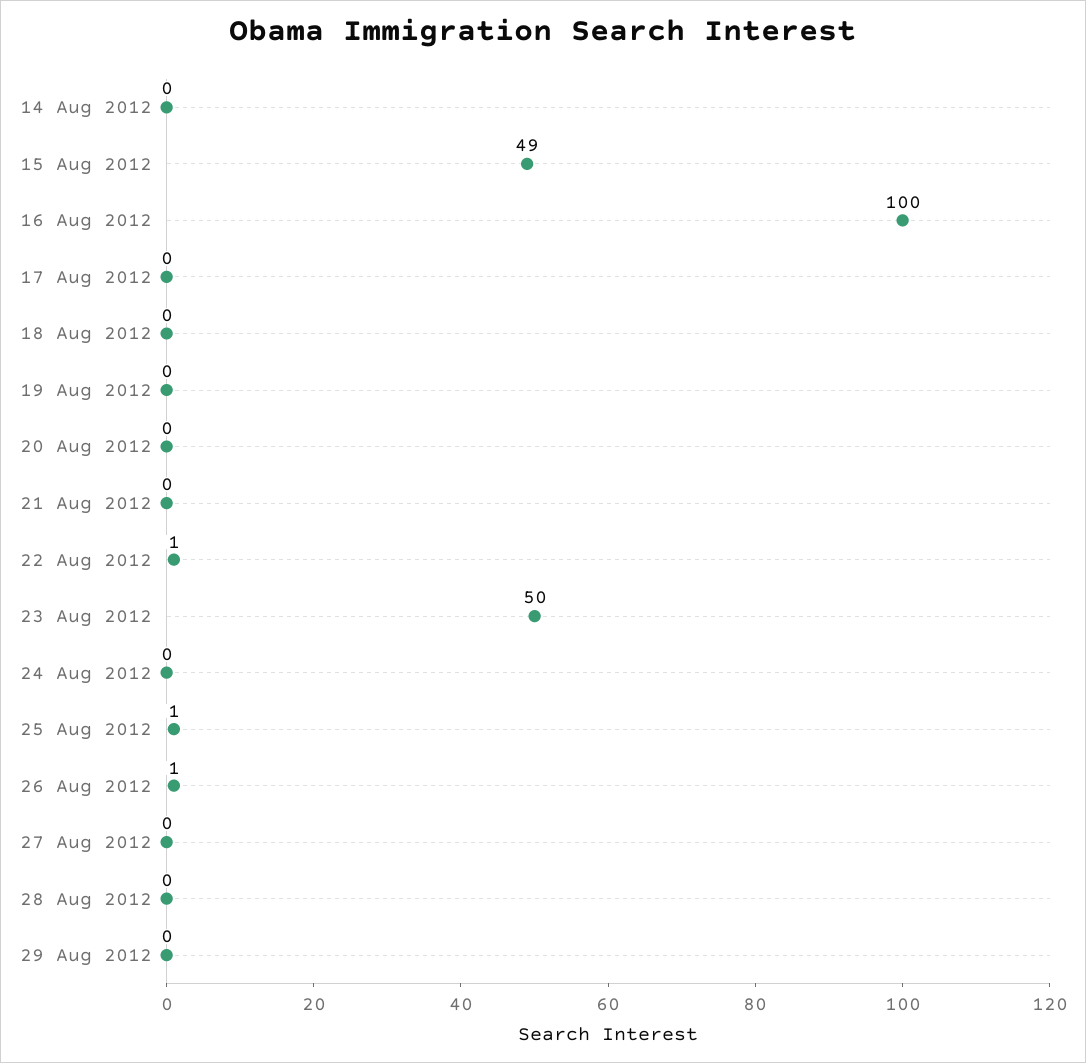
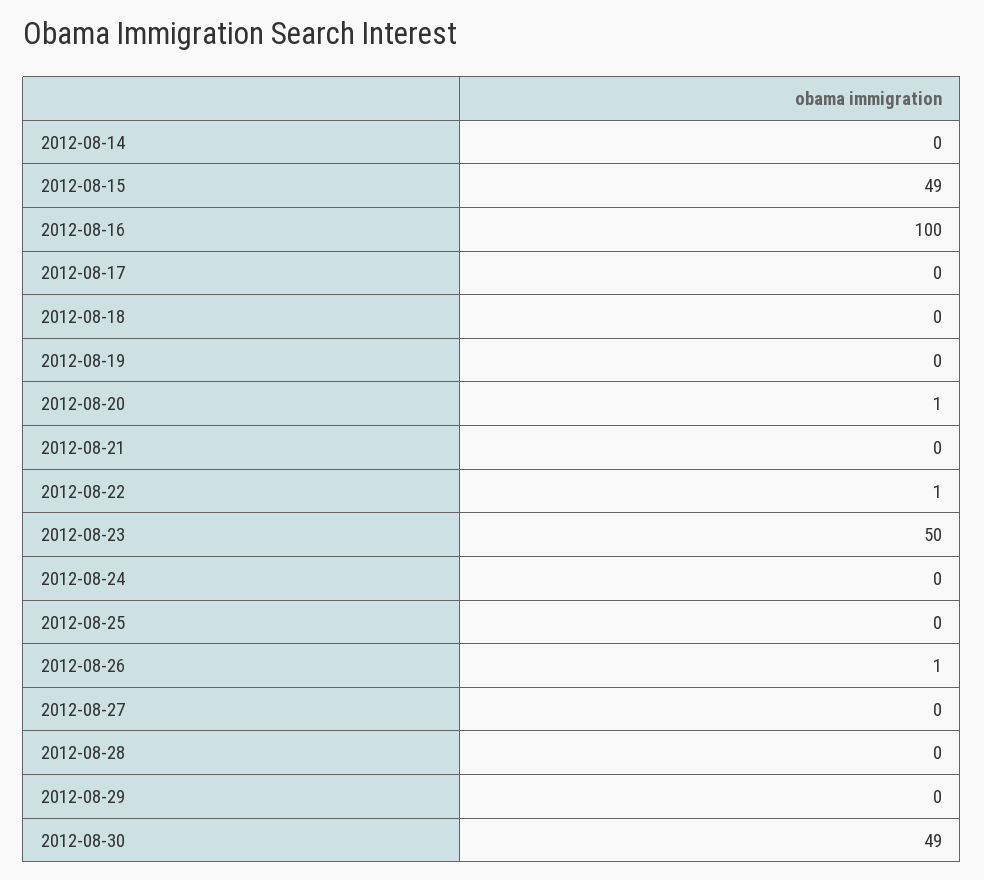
20 Aug 2012: 0 -> 1
25 Aug 2012: 1 -> 0
2012-08-30: none -> 49

